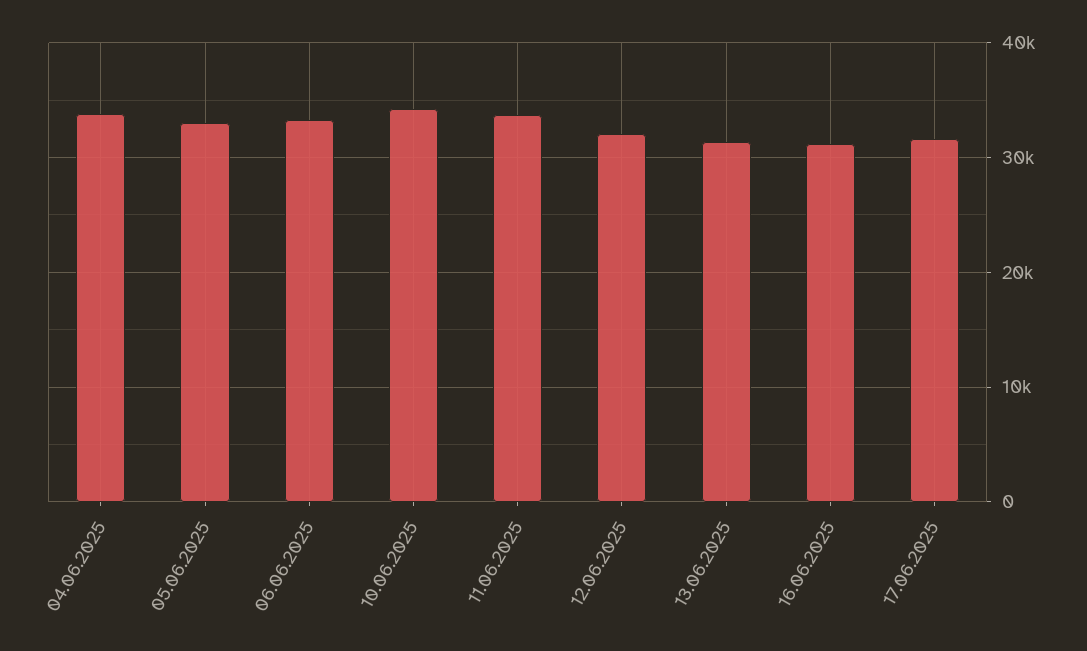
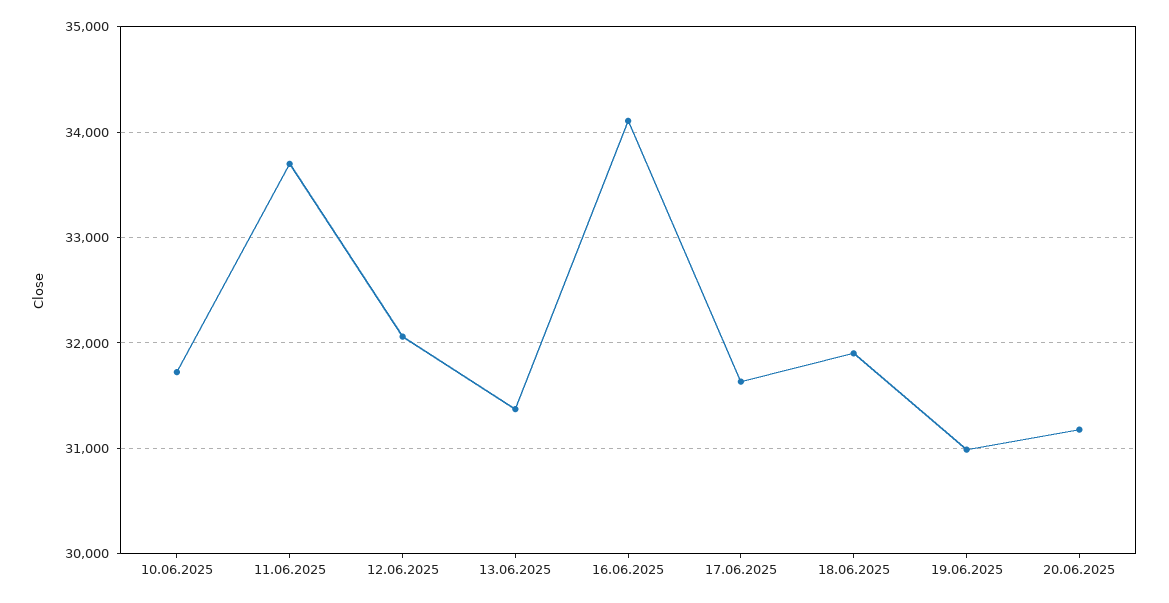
04.06.2025: 34000 -> none
05.06.2025: 33000 -> none
06.06.2025: 33000 -> none
10.06.2025: 34000 -> 31700
16.06.2025: 31000 -> 34100
18.06.2025: none -> 31900
19.06.2025: none -> 31000
20.06.2025: none -> 31200

